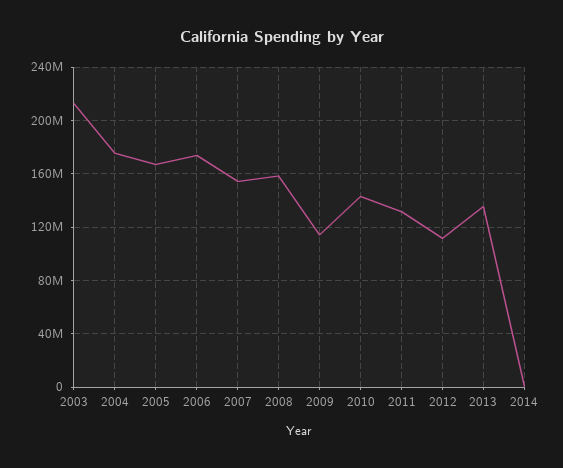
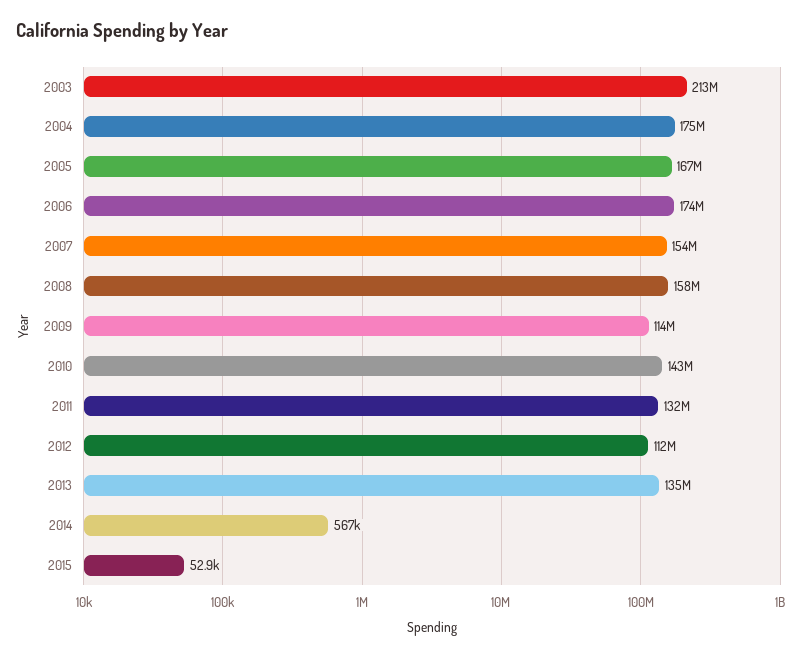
2015: none -> 52900

